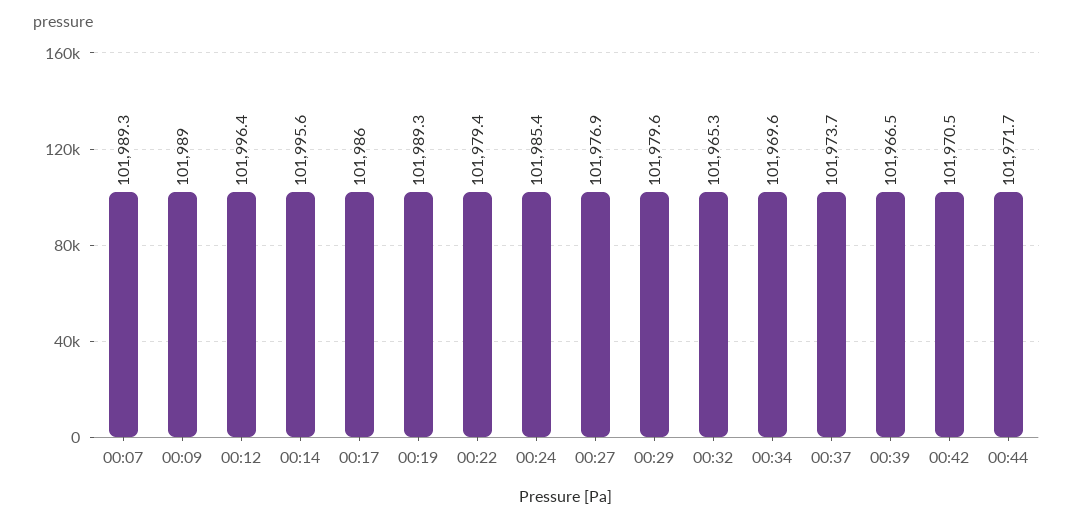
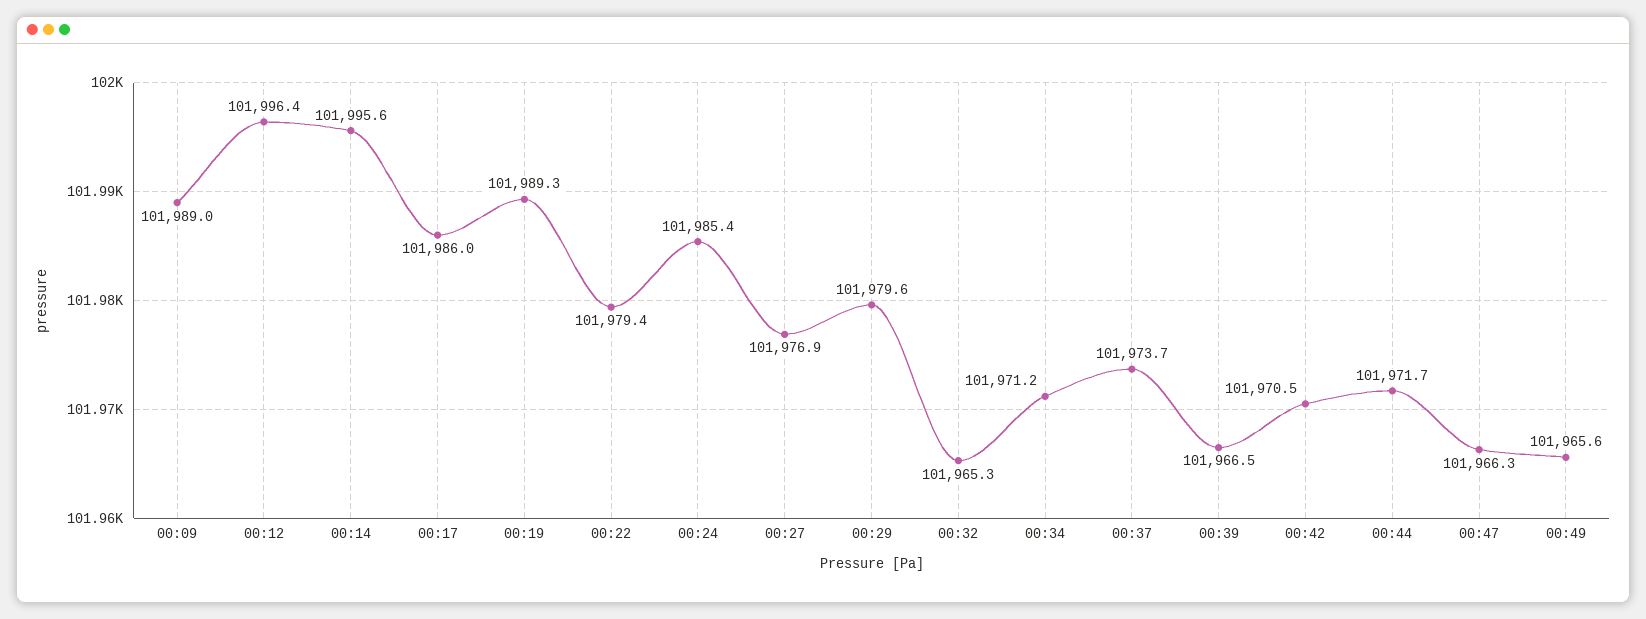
00:07: 101989.3 -> none
00:34: 101969.6 -> 101971.2
00:47: none -> 101966.3
00:49: none -> 101965.6

